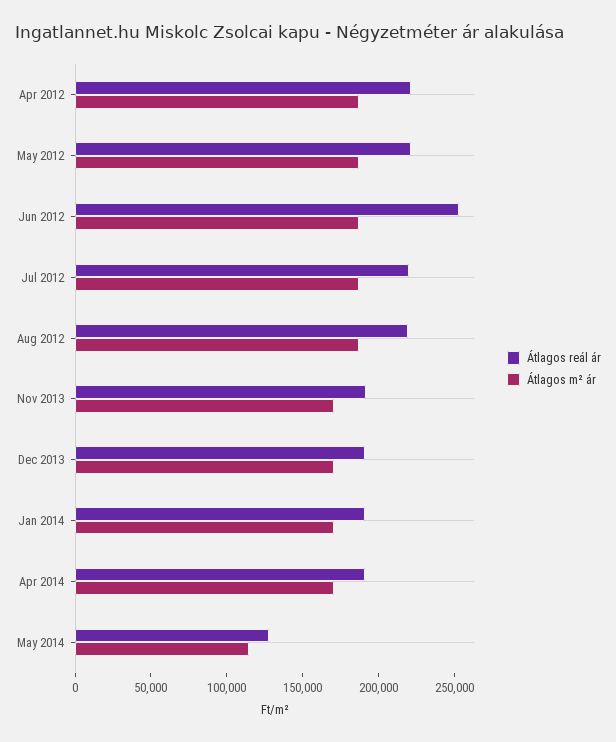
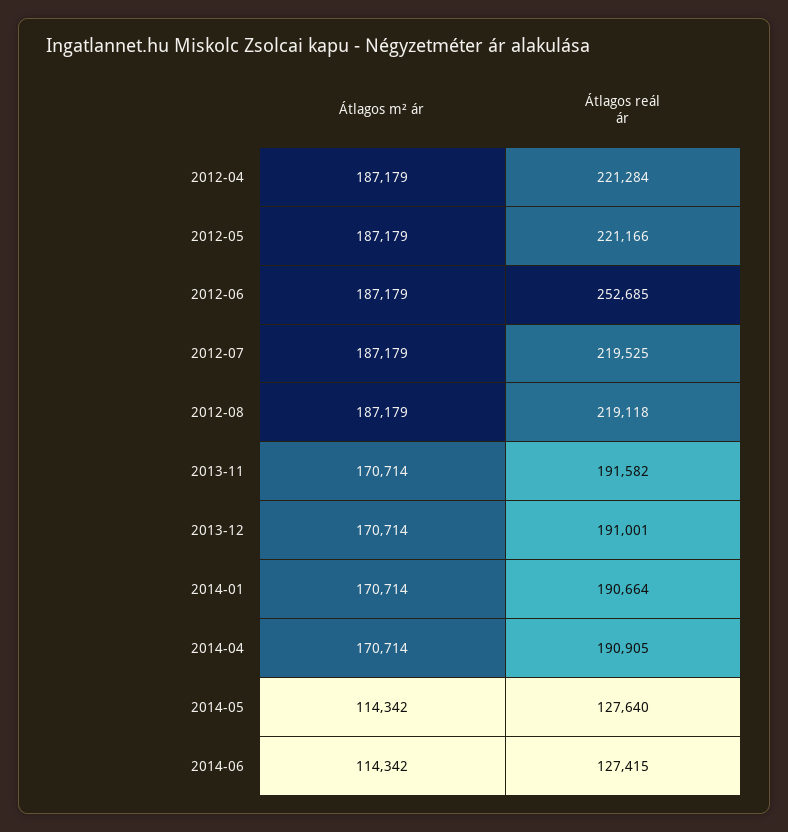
Átlagos m² ár, 2014-06: none -> 114342
Átlagos reál ár, 2014-06: none -> 127415

